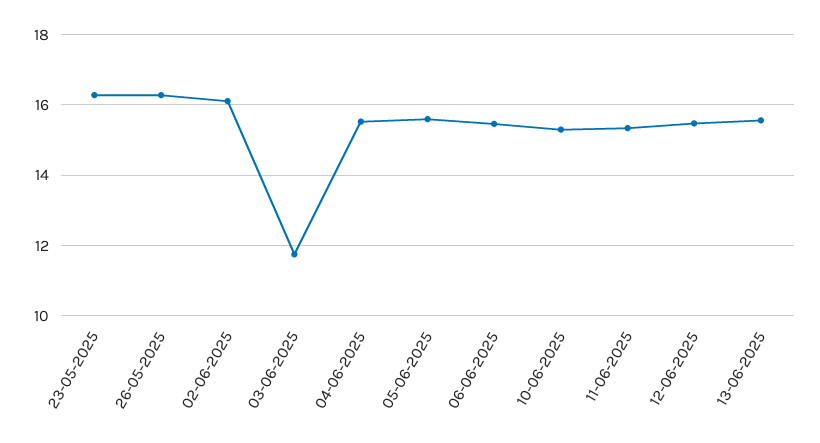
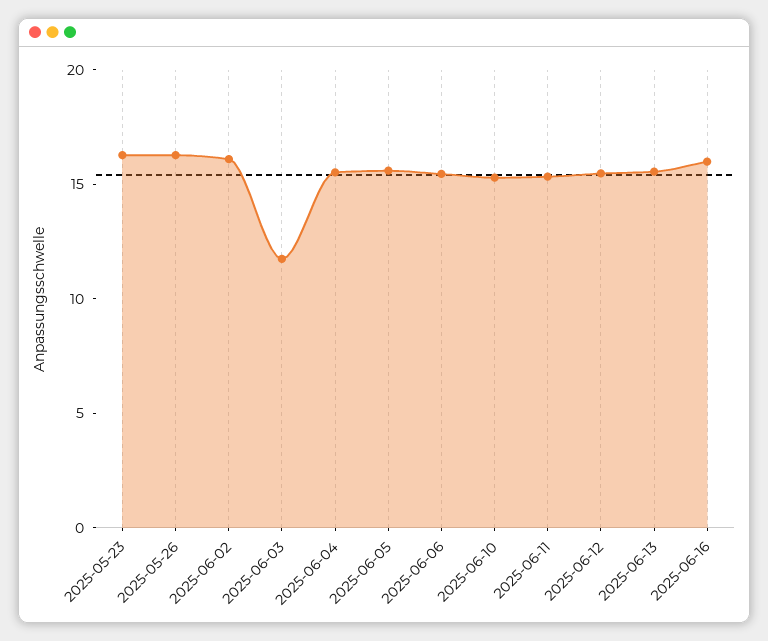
2025-06-16: none -> 16

